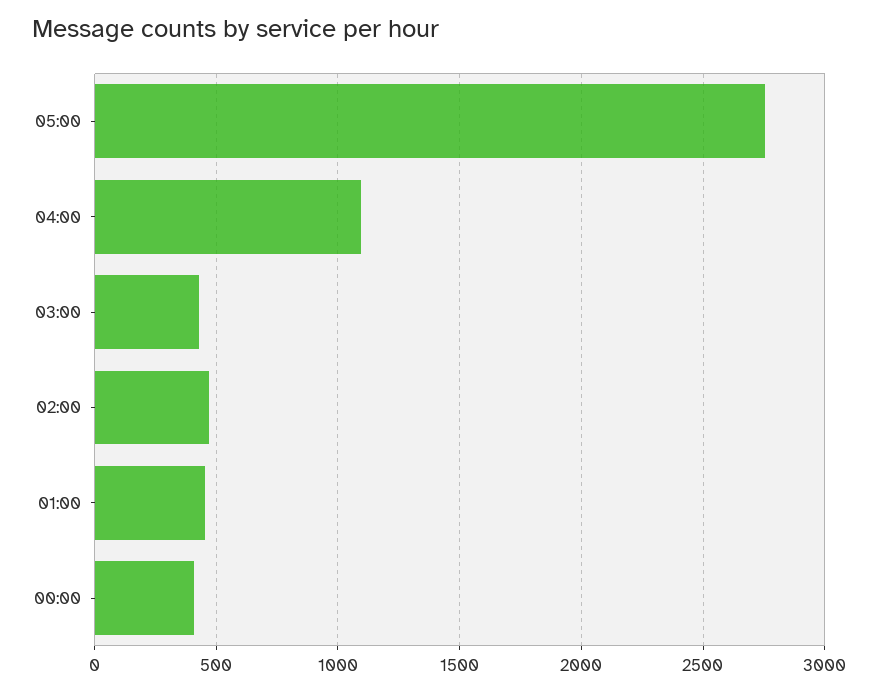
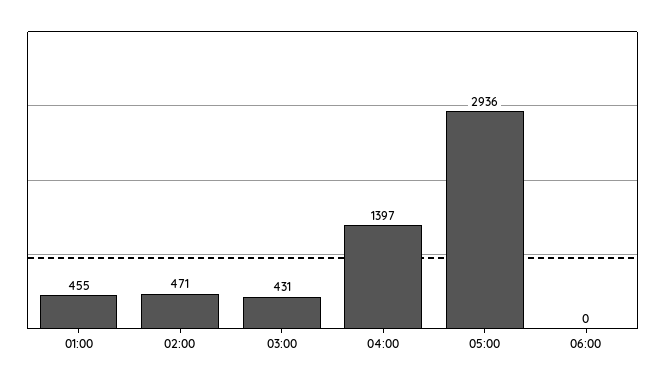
05:00: 2750 -> 2936
04:00: 1100 -> 1397
00:00: 400 -> none
06:00: none -> 0

